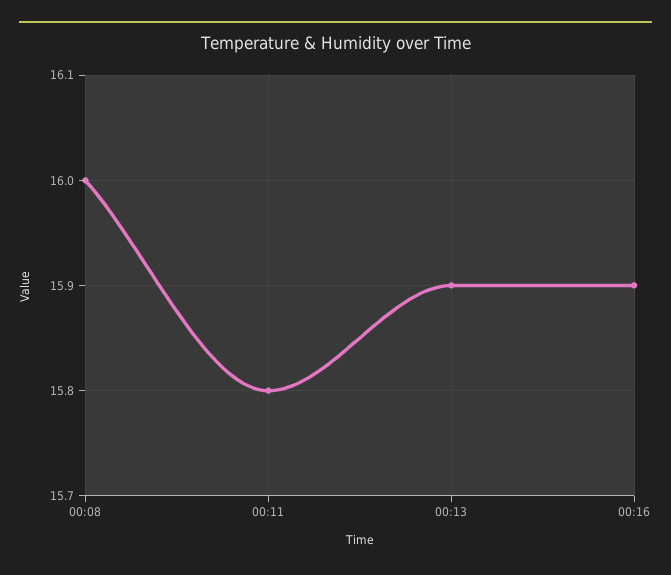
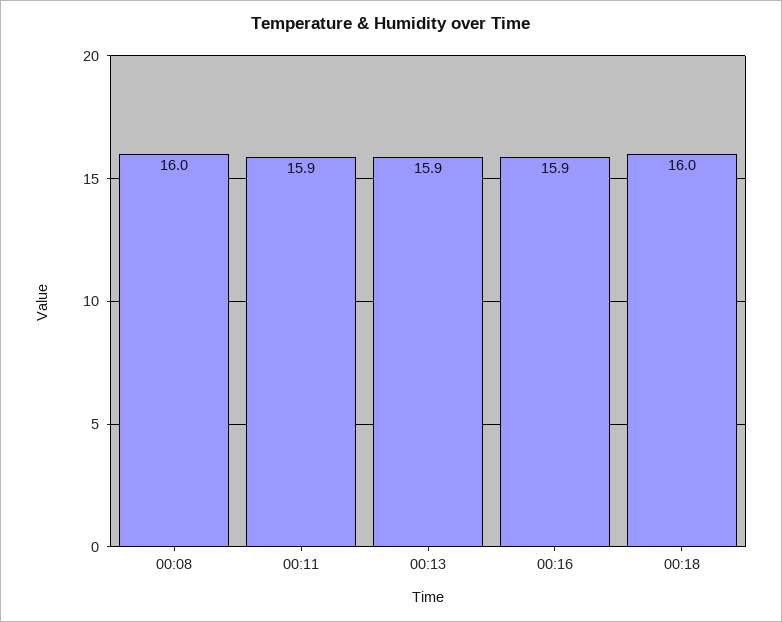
00:11: 15.8 -> 15.9
00:18: none -> 16

